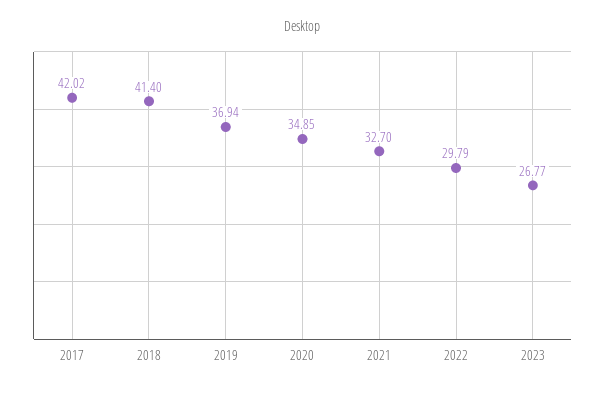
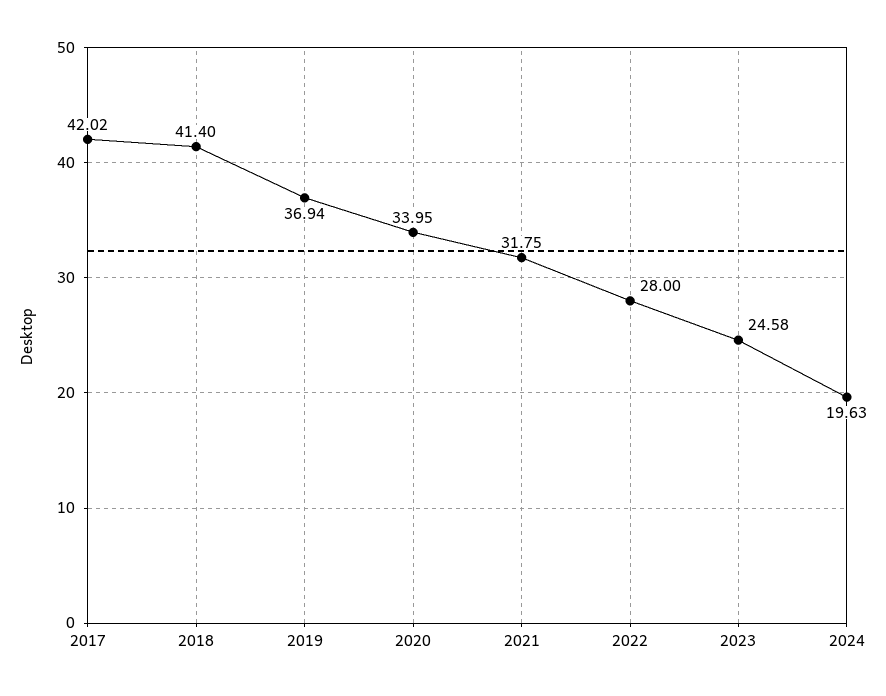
2020: 34.85 -> 33.95
2021: 32.7 -> 31.75
2022: 29.79 -> 28
2023: 26.77 -> 24.58
2024: none -> 19.63

